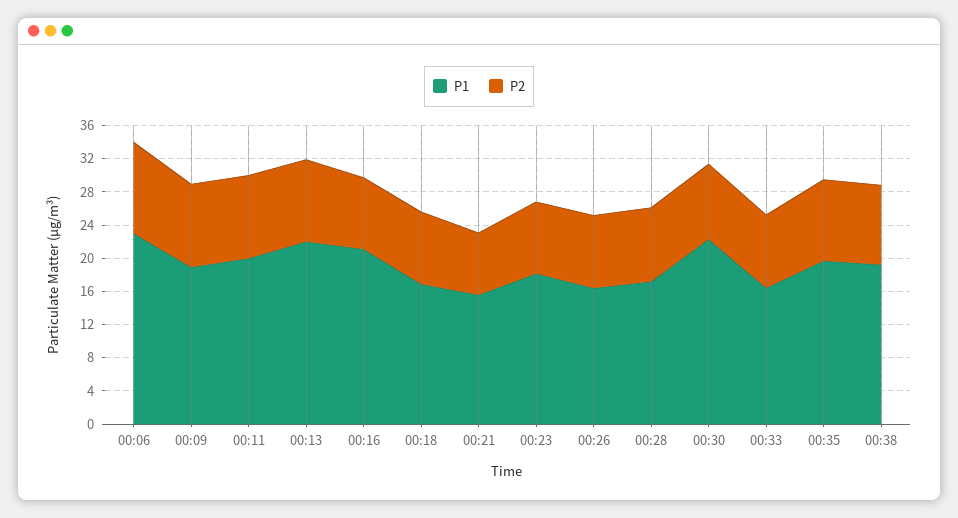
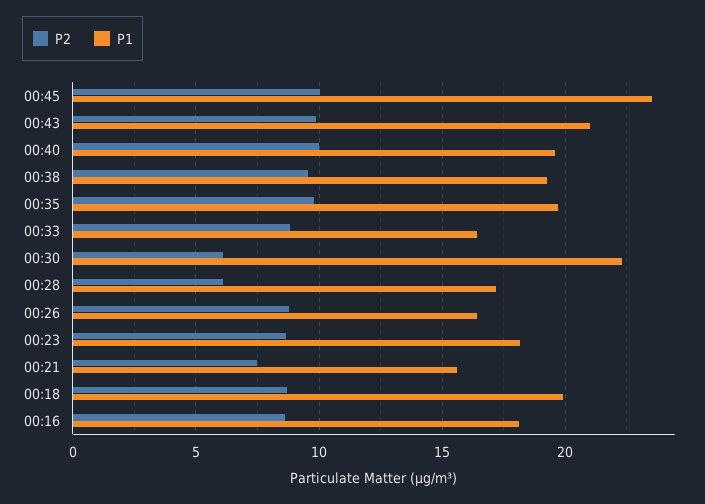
P1, 00:06: 23 -> none
P2, 00:06: 11 -> none
P1, 00:09: 19 -> none
P2, 00:09: 10 -> none
P1, 00:11: 20 -> none
P2, 00:11: 10 -> none
P1, 00:13: 22 -> none
P2, 00:13: 10 -> none
P1, 00:16: 21 -> 18
P1, 00:18: 17 -> 20
P2, 00:28: 9 -> 6
P2, 00:30: 9 -> 6
P2, 00:45: none -> 10
P1, 00:45: none -> 23.5
P2, 00:43: none -> 10
P1, 00:43: none -> 21
P2, 00:40: none -> 10
P1, 00:40: none -> 19.5

